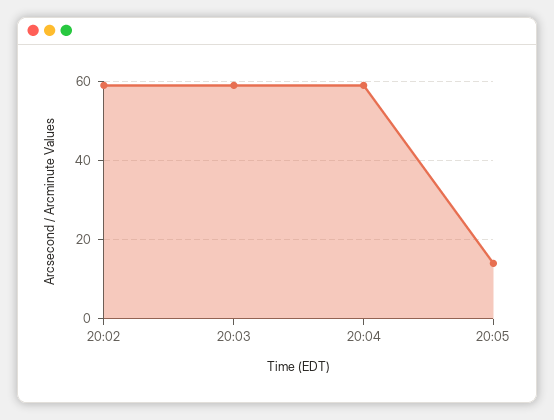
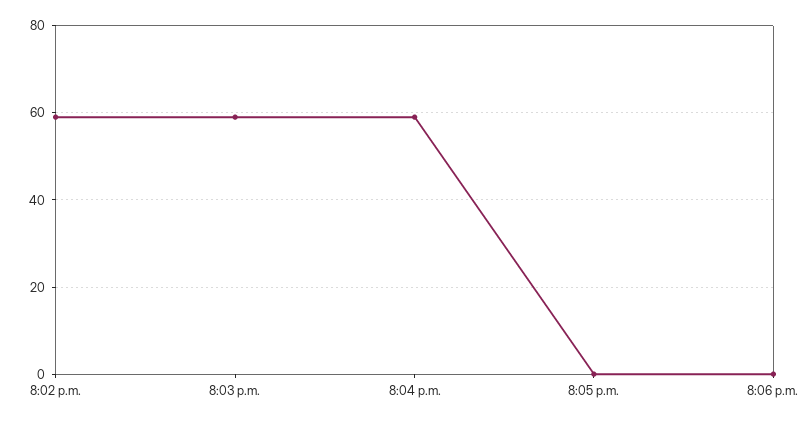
20:05: 15 -> 0
8:06 p.m.: none -> 0

